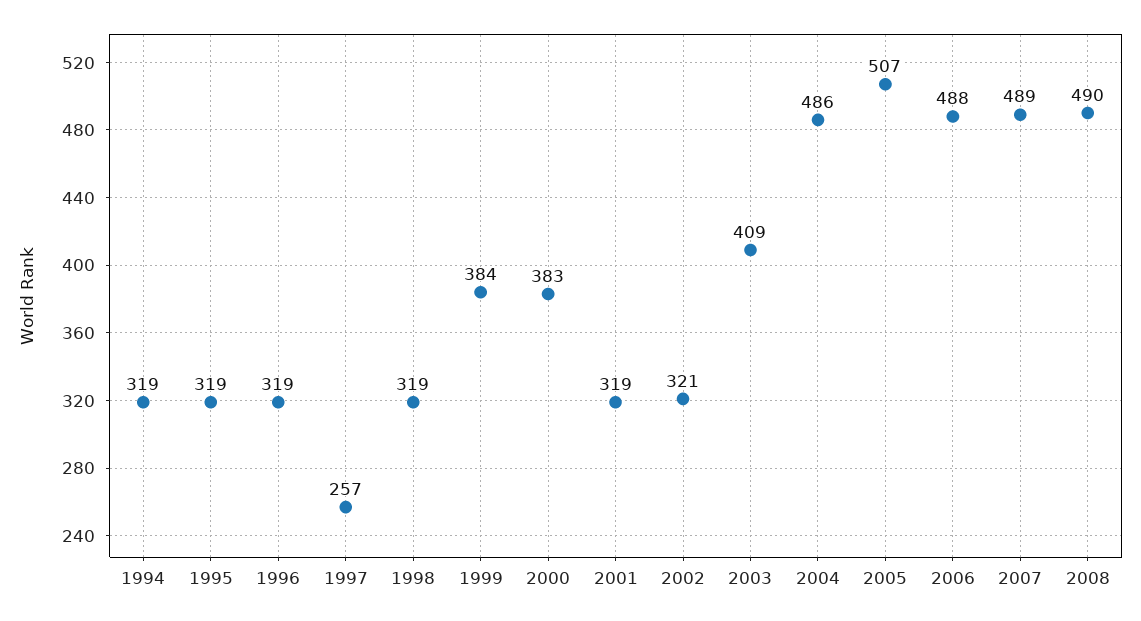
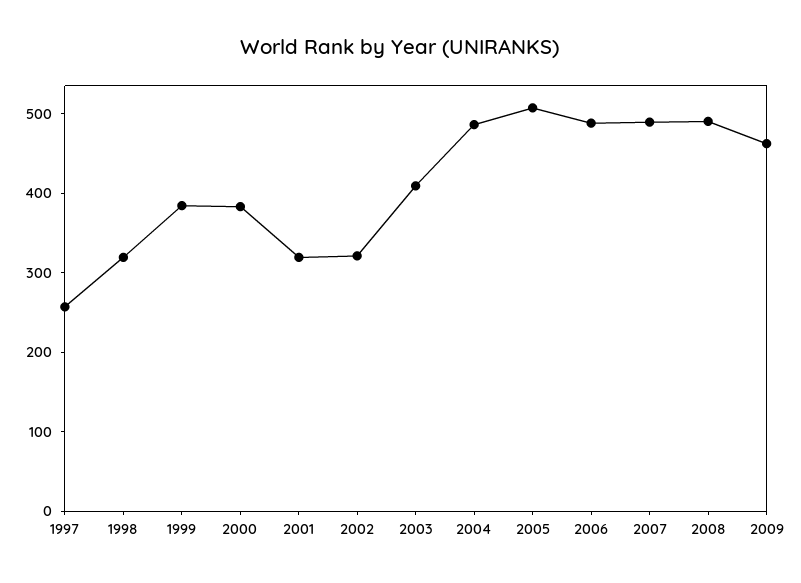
1994: 319 -> none
1995: 319 -> none
1996: 319 -> none
2009: none -> 460

